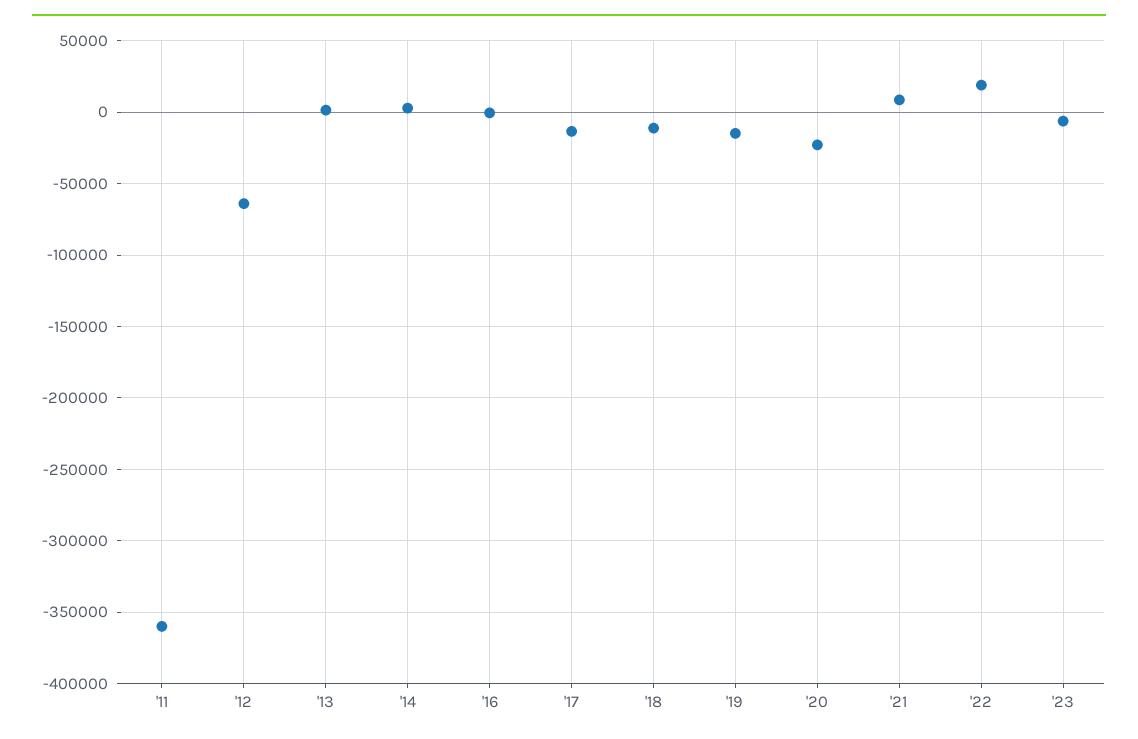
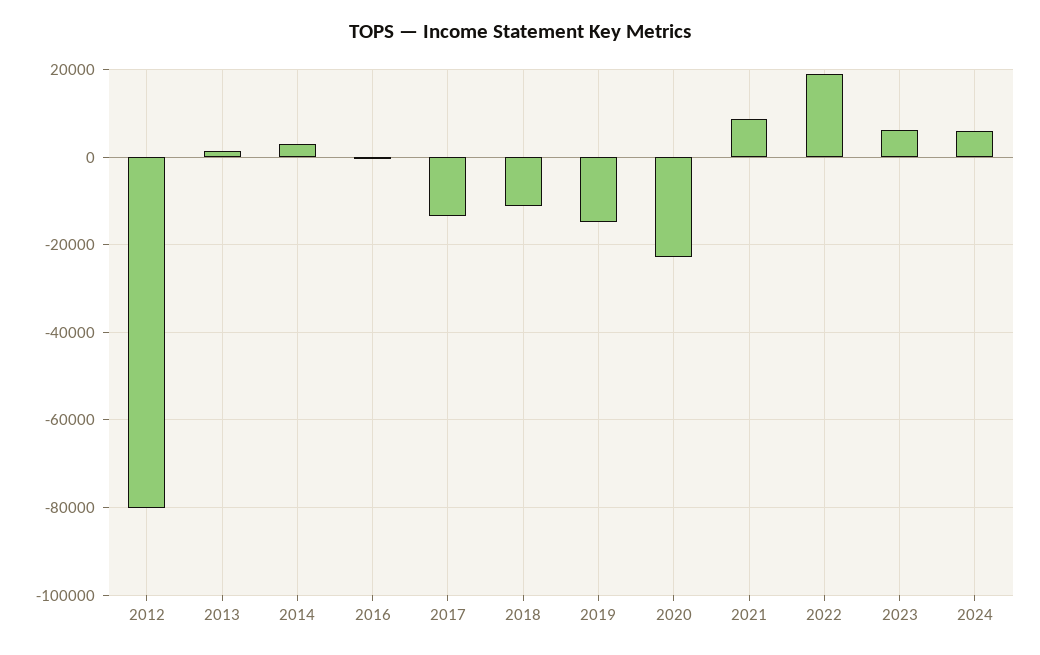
'11: -360000 -> none
'12: -65000 -> -80000
'23: -5000 -> 6000
2024: none -> 6000

